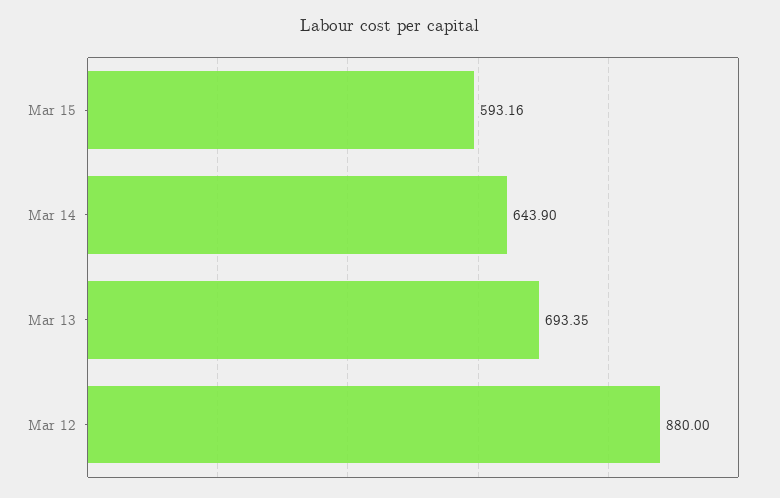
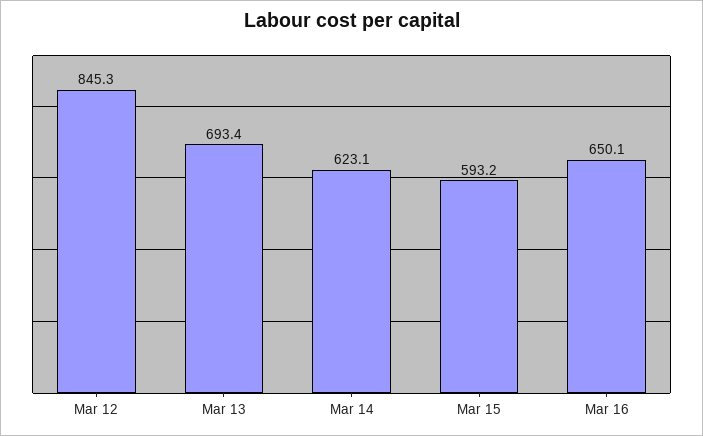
Mar 14: 643.9 -> 623.1
Mar 12: 880 -> 845.3
Mar 16: none -> 650.1

